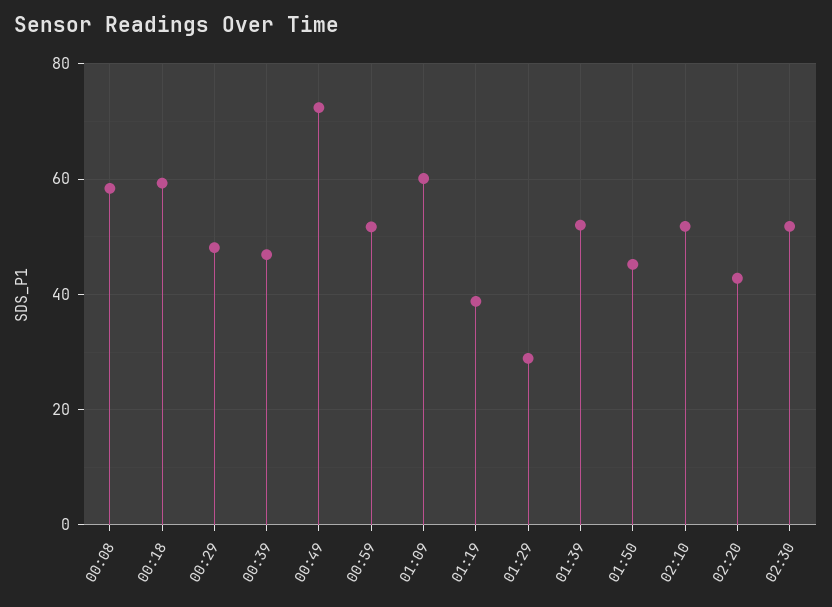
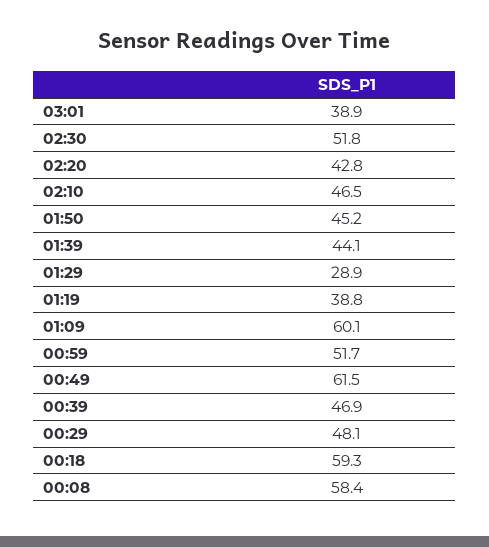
00:49: 72 -> 61.5
01:39: 52 -> 44.1
02:10: 52 -> 46.5
03:01: none -> 38.9

